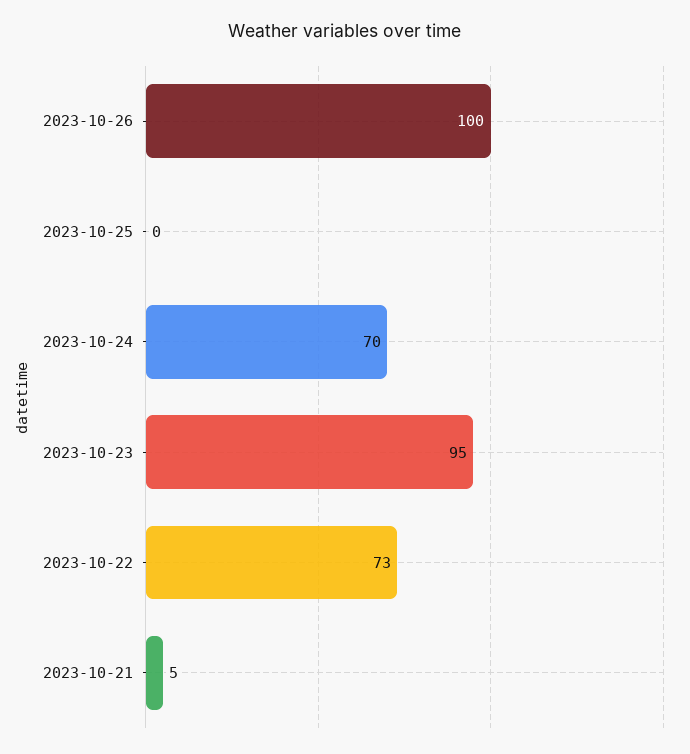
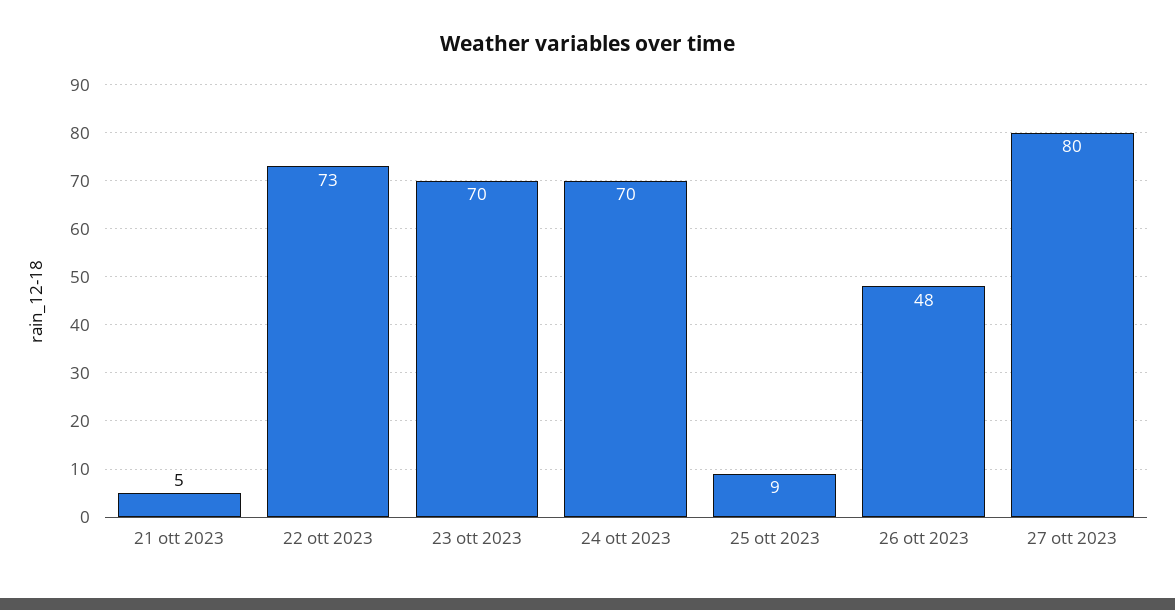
2023-10-26: 100 -> 48
2023-10-25: 0 -> 9
2023-10-23: 95 -> 70
27 ott 2023: none -> 80

